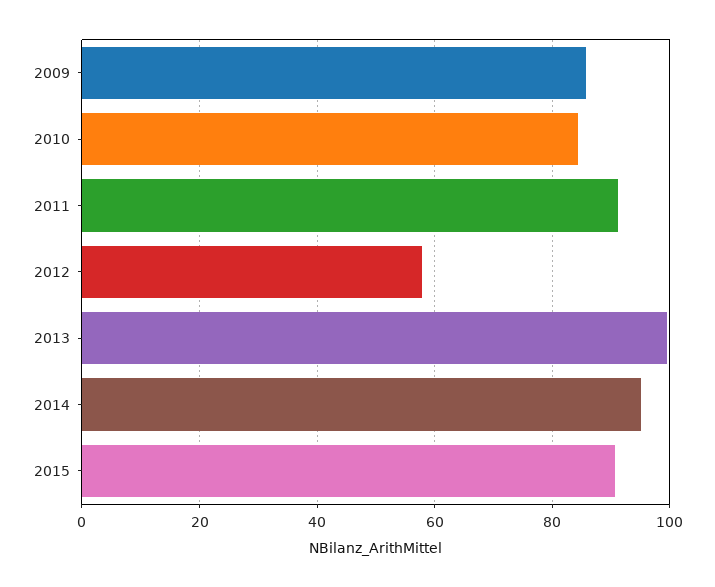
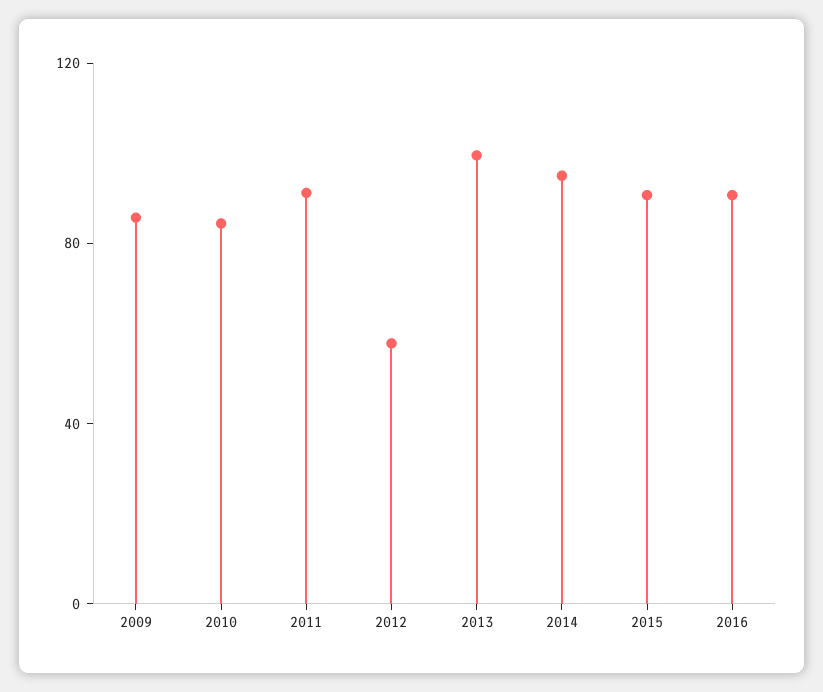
2016: none -> 90

